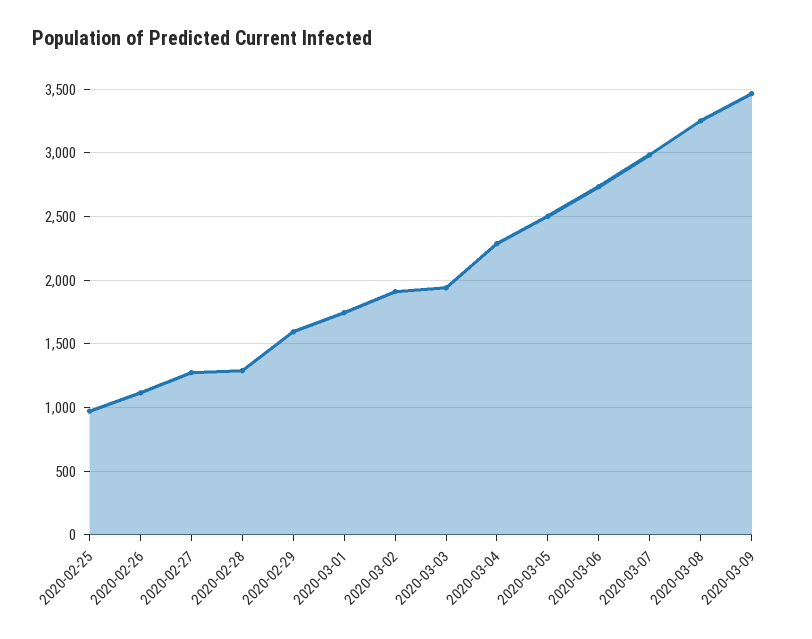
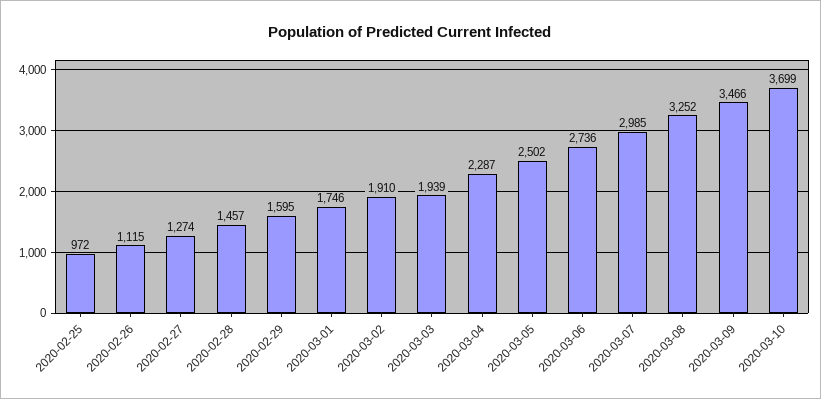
2020-02-28: 1300 -> 1457
2020-03-10: none -> 3699

